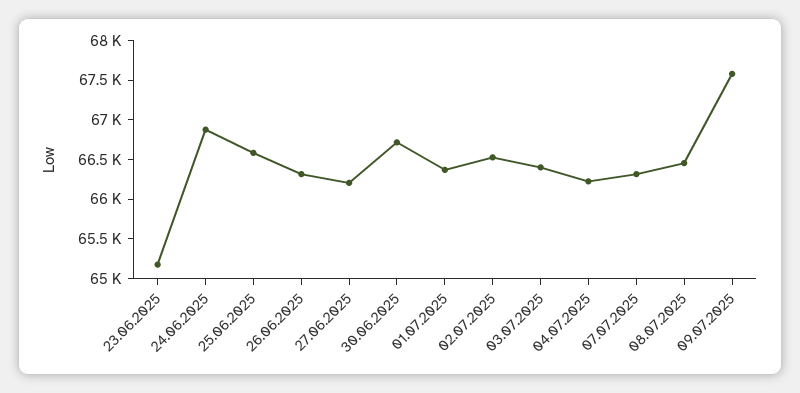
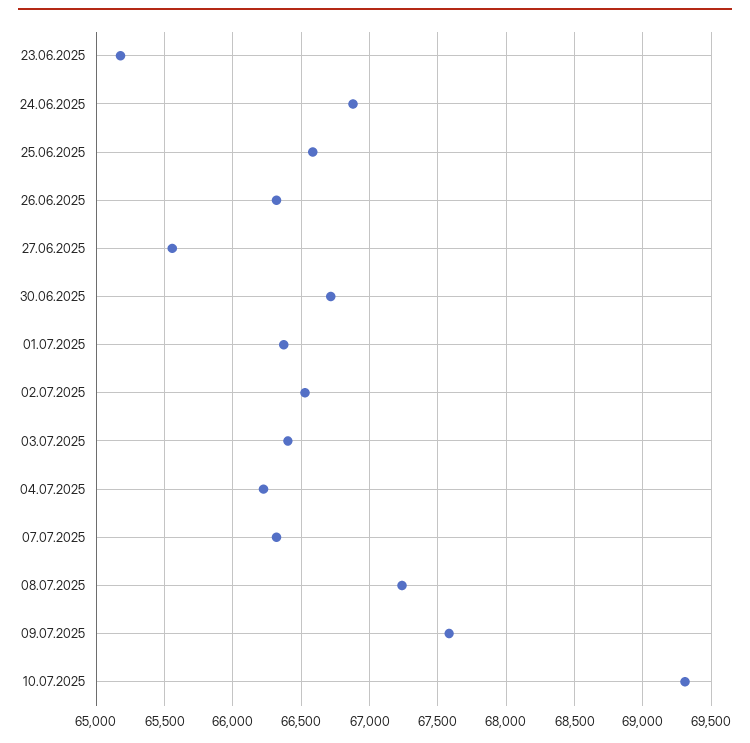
27.06.2025: 66250 -> 65550
08.07.2025: 66500 -> 67250
10.07.2025: none -> 69300

